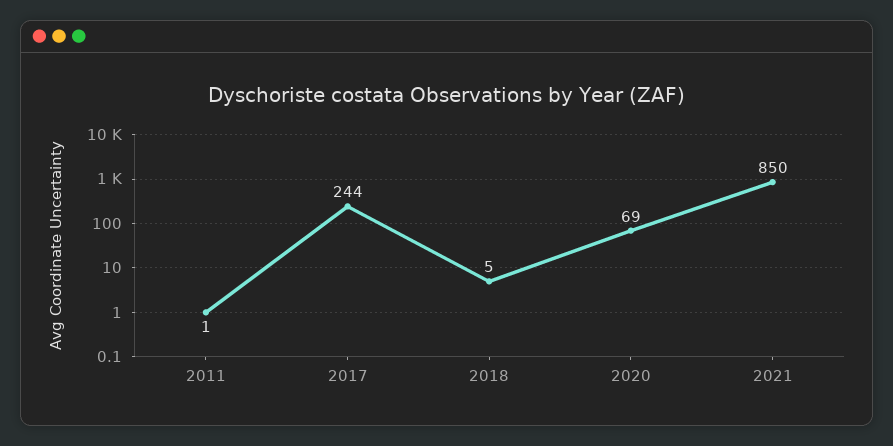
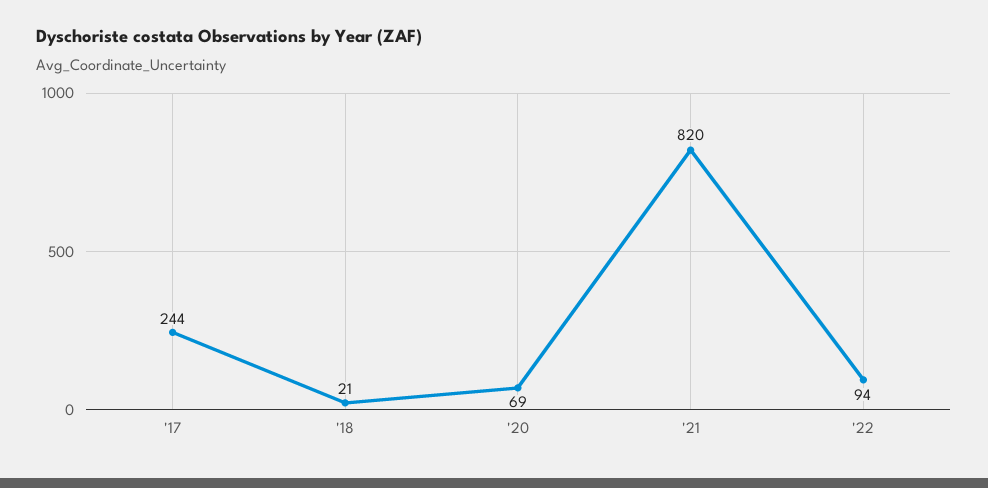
2011: 1 -> none
2018: 5 -> 21
2021: 850 -> 820
'22: none -> 94

